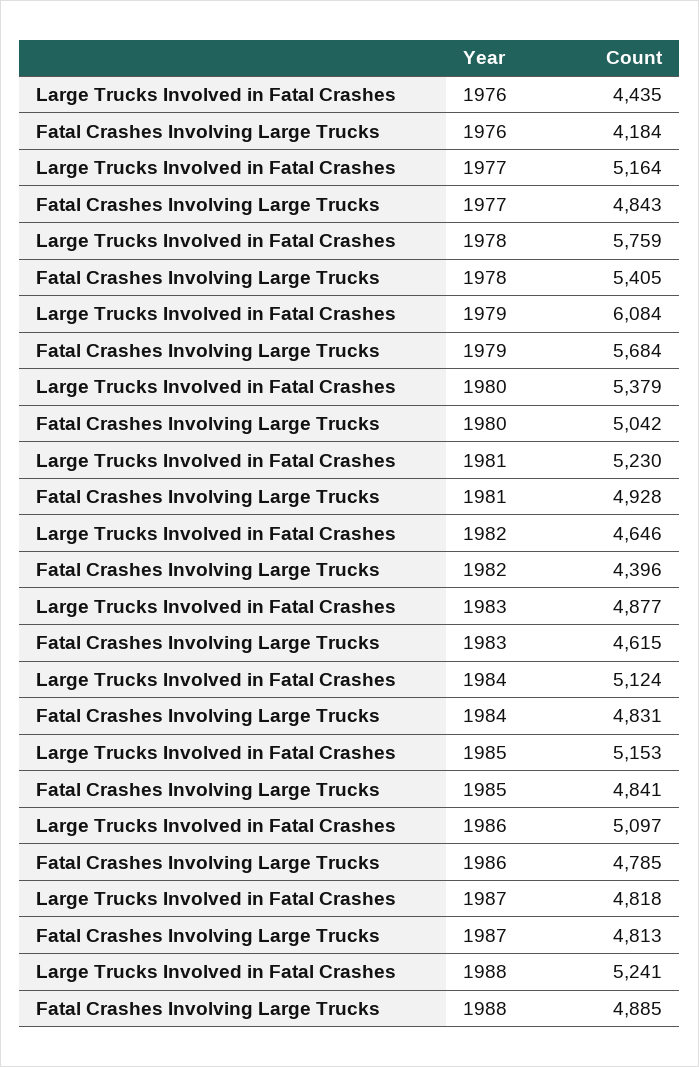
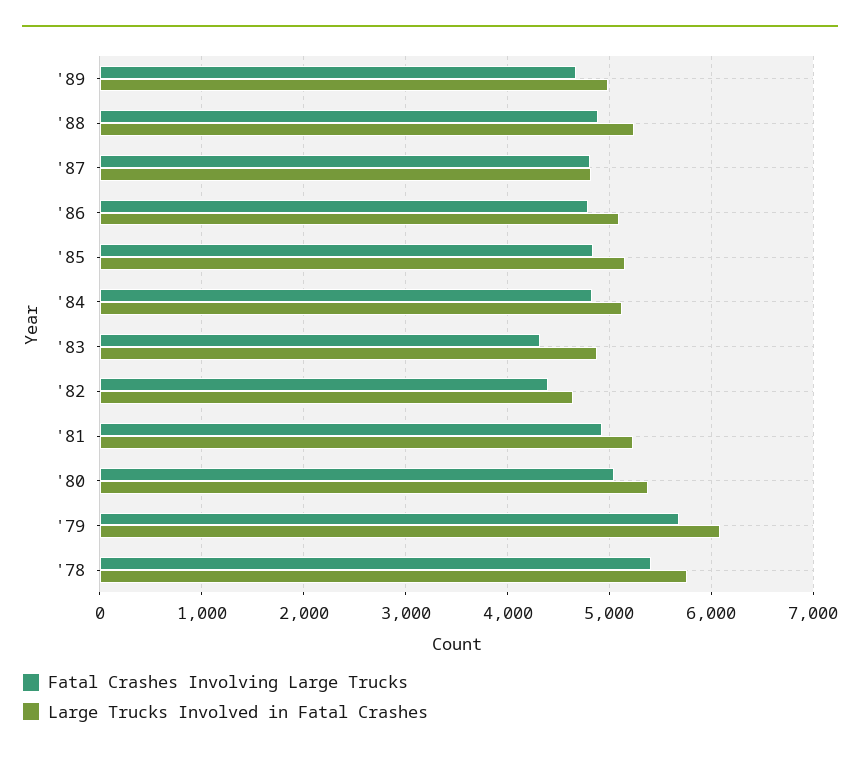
Large Trucks Involved in Fatal Crashes, 1976: 4435 -> none
Fatal Crashes Involving Large Trucks, 1976: 4184 -> none
Large Trucks Involved in Fatal Crashes, 1977: 5164 -> none
Fatal Crashes Involving Large Trucks, 1977: 4843 -> none
Fatal Crashes Involving Large Trucks, 1983: 4615 -> 4300
Fatal Crashes Involving Large Trucks, '89: none -> 4700
Large Trucks Involved in Fatal Crashes, '89: none -> 5000

